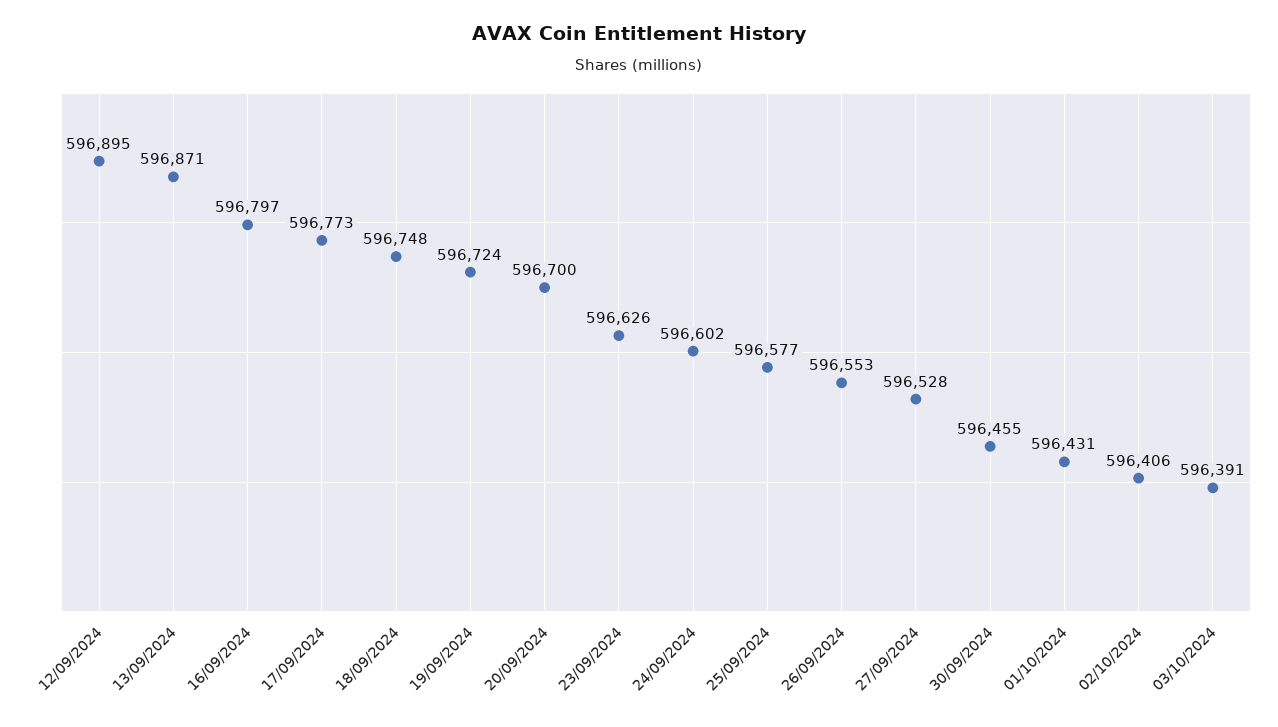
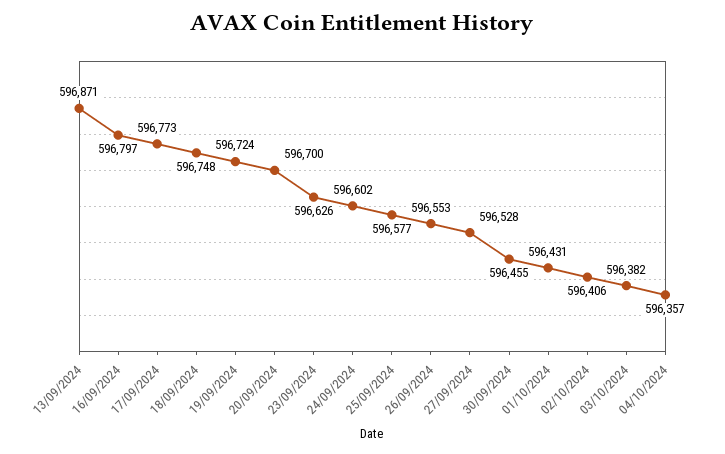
12/09/2024: 596895 -> none
03/10/2024: 596391 -> 596382
04/10/2024: none -> 596357

